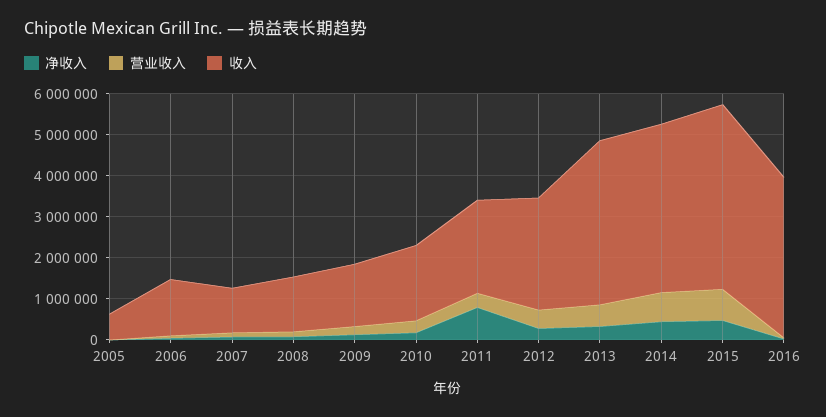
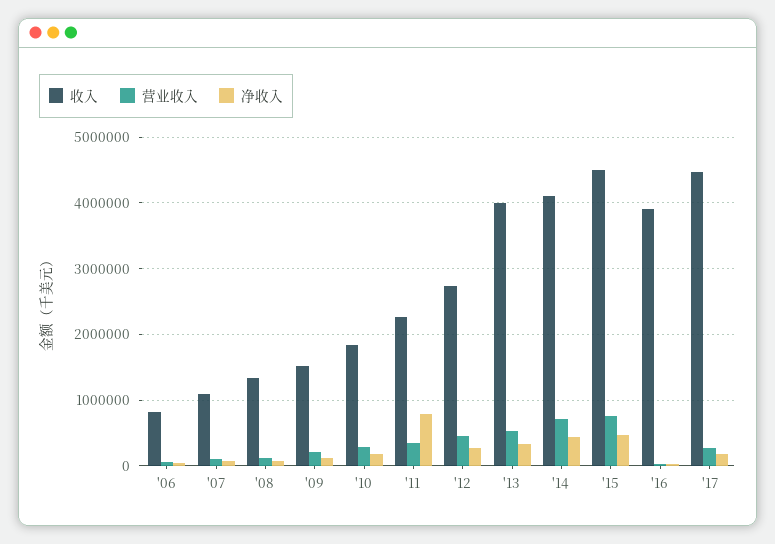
净收入, 2005: 0 -> none
营业收入, 2005: 0 -> none
收入, 2005: 600000 -> none
收入, 2006: 1400000 -> 800000
收入, '17: none -> 4500000
营业收入, '17: none -> 300000
净收入, '17: none -> 200000

